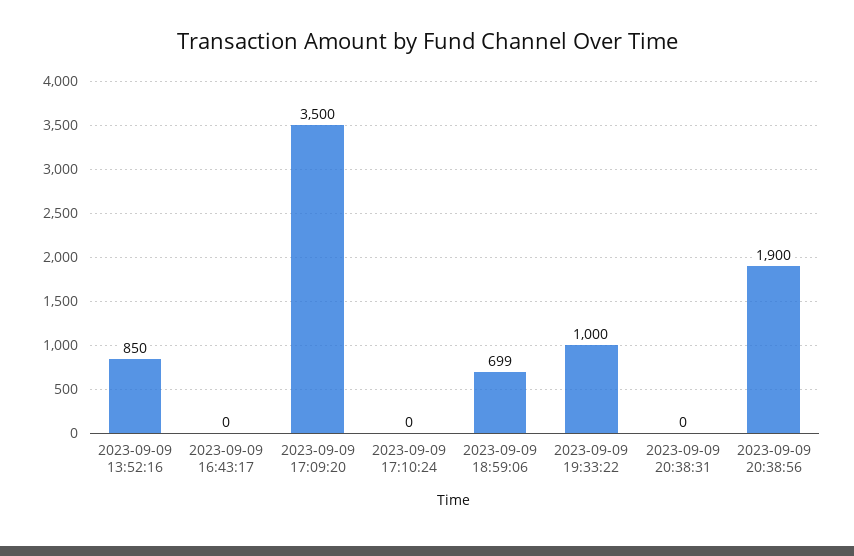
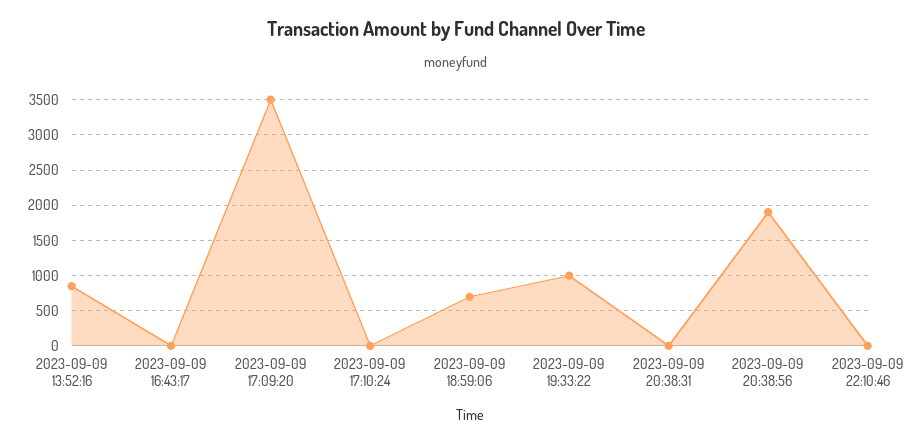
2023-09-09 22:10:46: none -> 0

